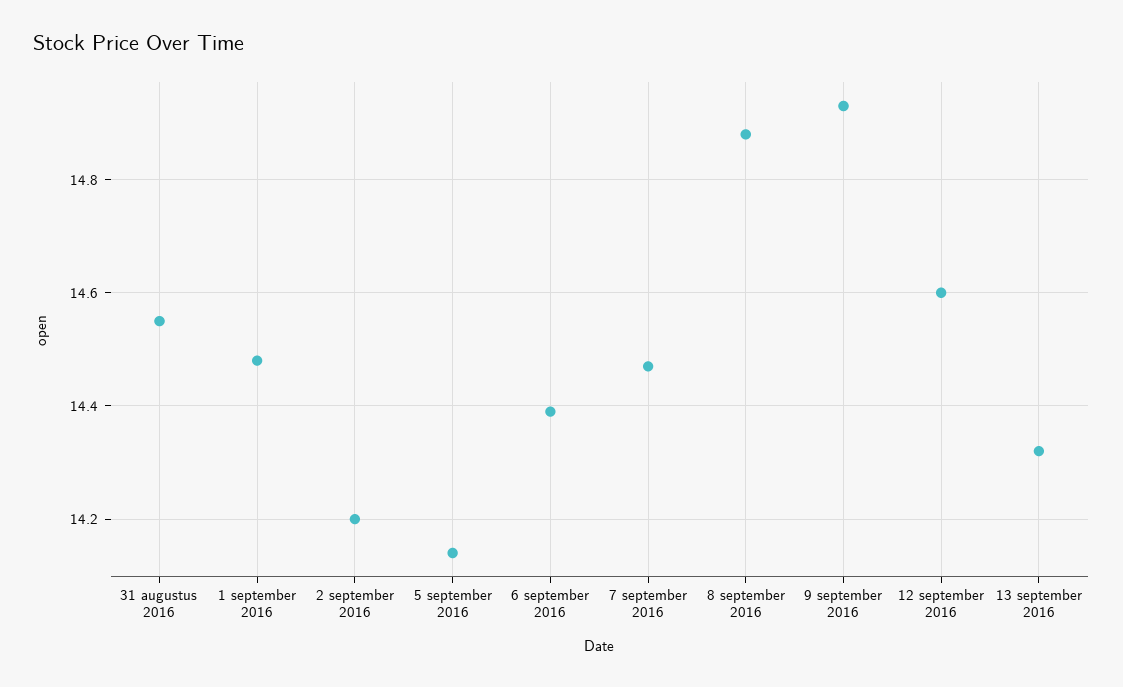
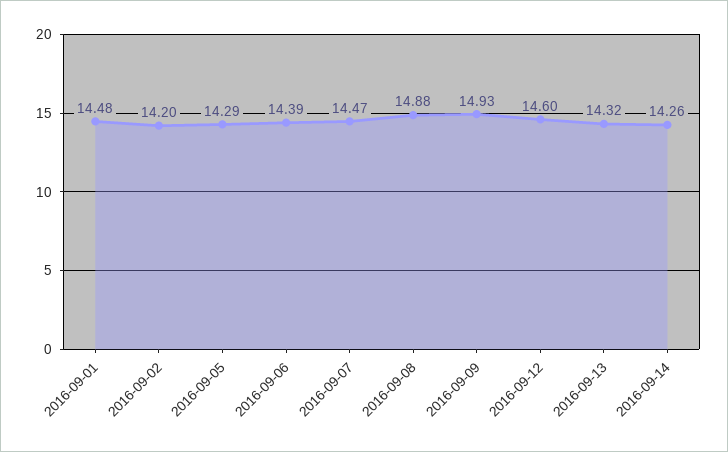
31 augustus 2016: 14.55 -> none
5 september 2016: 14.15 -> 14.29
2016-09-14: none -> 14.26

